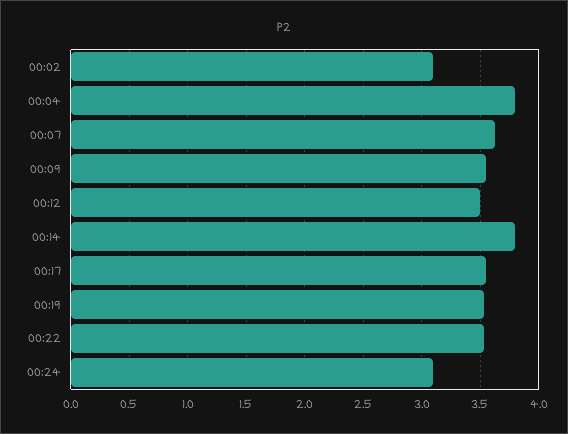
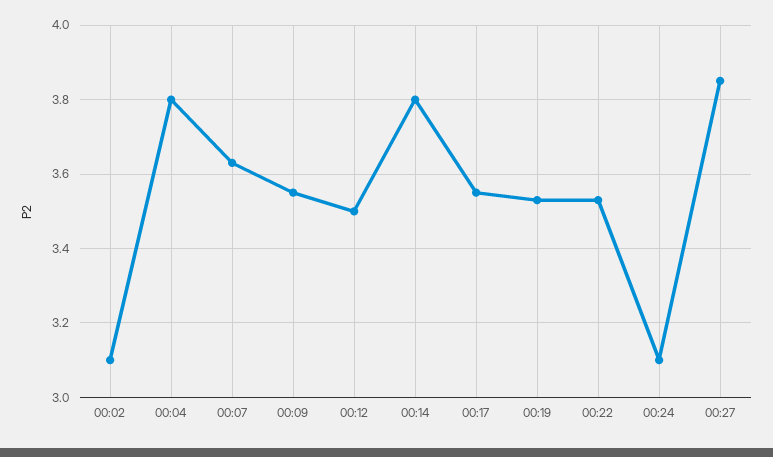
00:27: none -> 3.85

